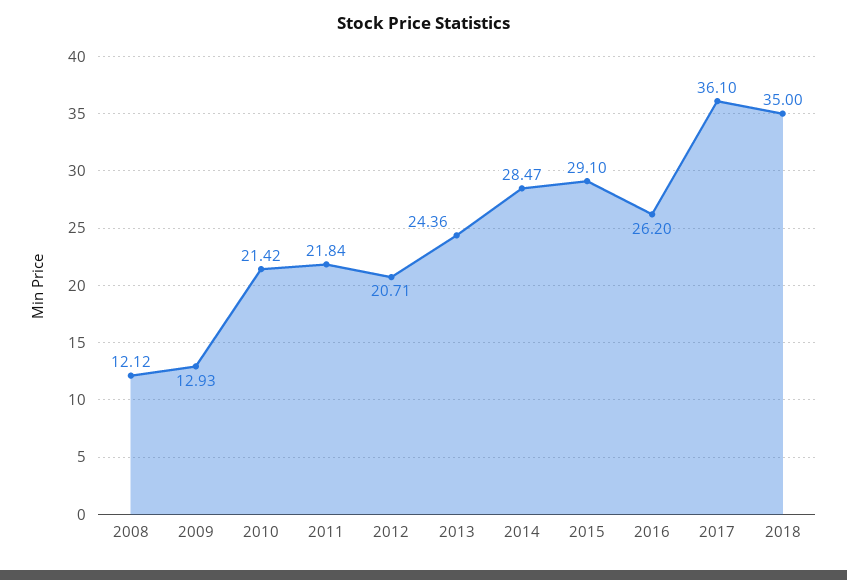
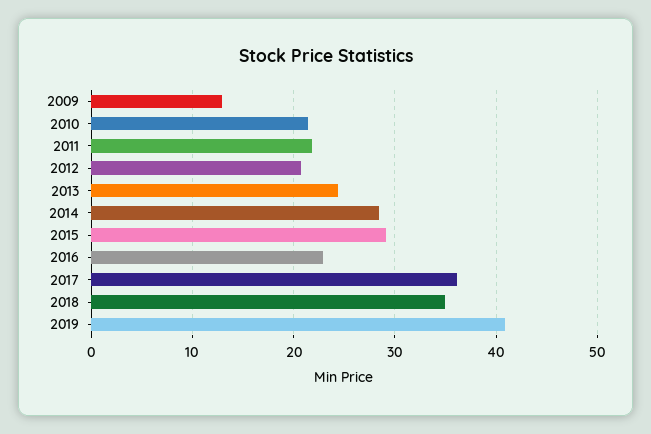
2008: 12.12 -> none
2016: 26.2 -> 23
2019: none -> 41

